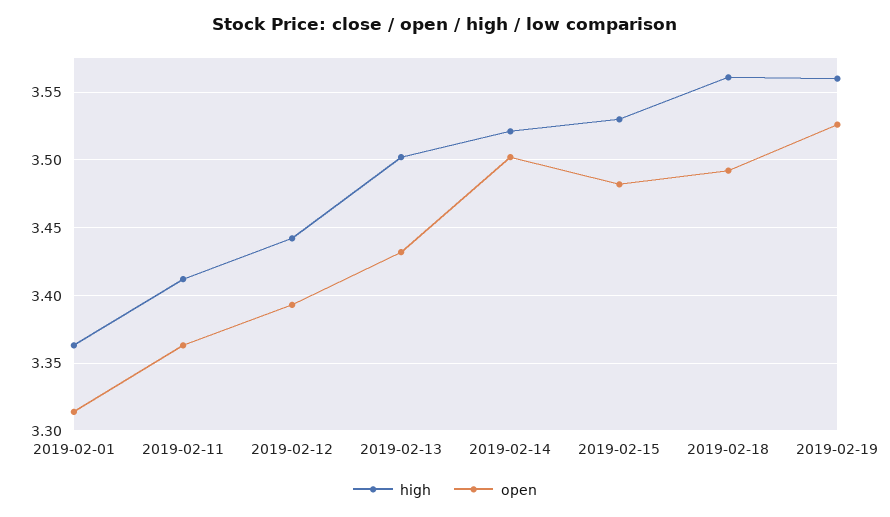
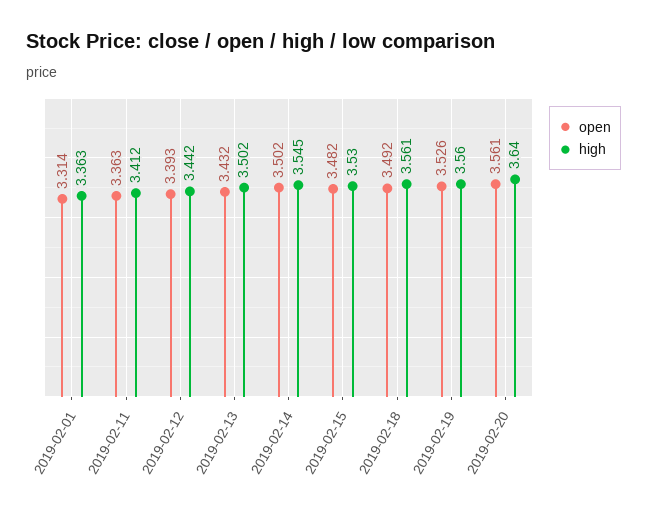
high, 2019-02-14: 3.52 -> 3.545
open, 2019-02-20: none -> 3.561
high, 2019-02-20: none -> 3.64

